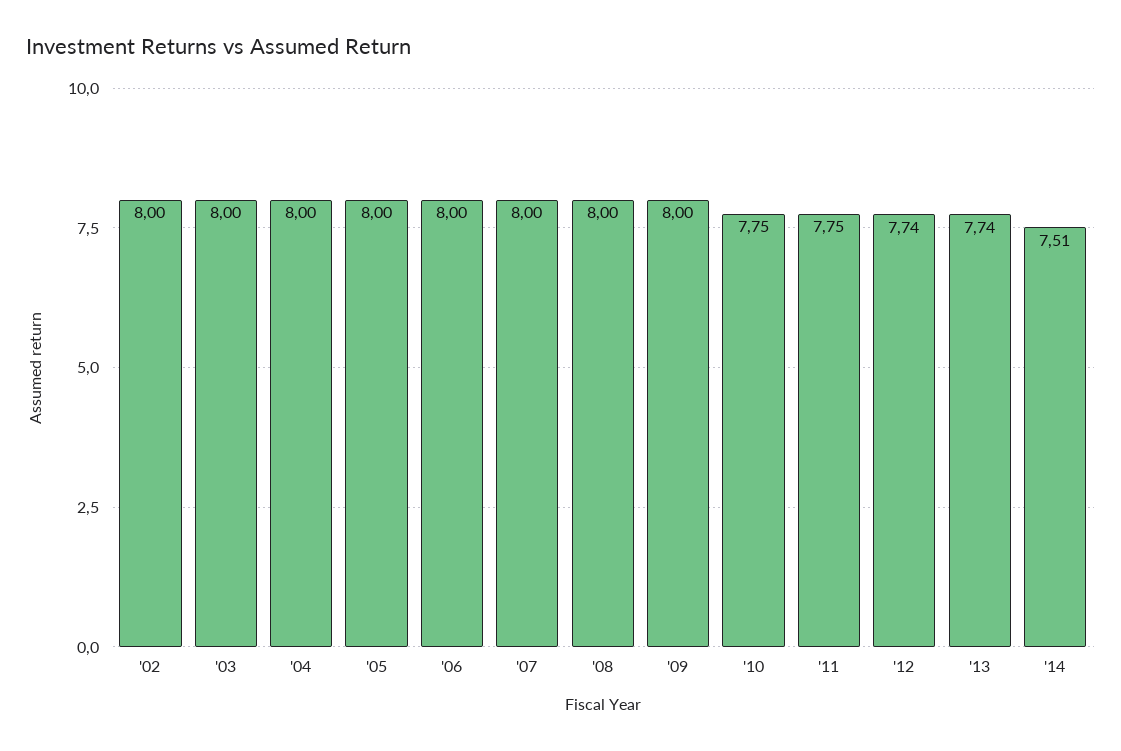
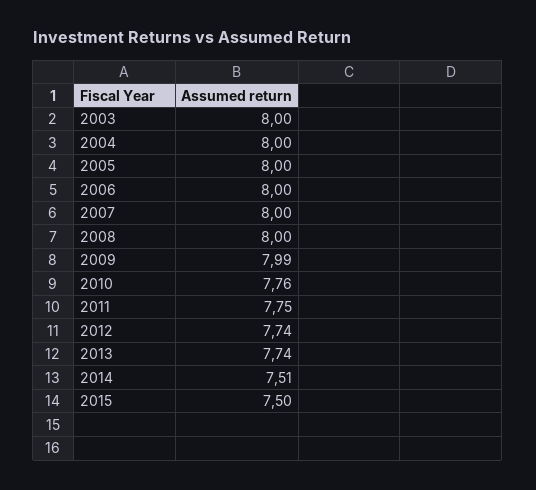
'02: 8 -> none
'09: 8 -> 7.99
'10: 7.75 -> 7.76
2015: none -> 7.5

